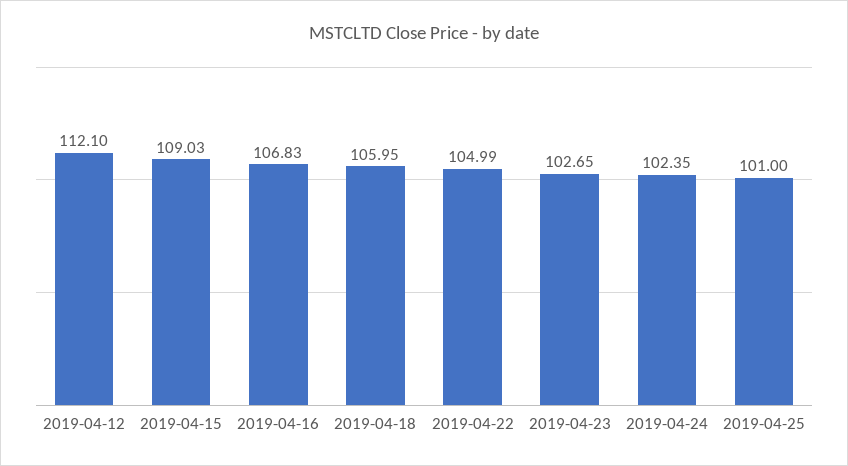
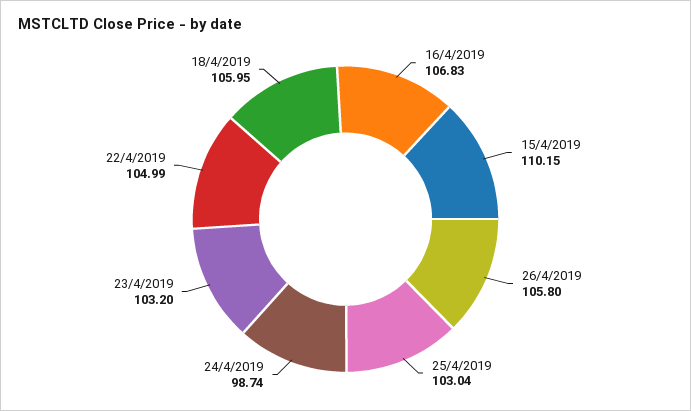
2019-04-12: 112.1 -> none
2019-04-15: 109.03 -> 110.15
2019-04-23: 102.65 -> 103.2
2019-04-24: 102.35 -> 98.74
2019-04-25: 101 -> 103.04
26/4/2019: none -> 105.8

